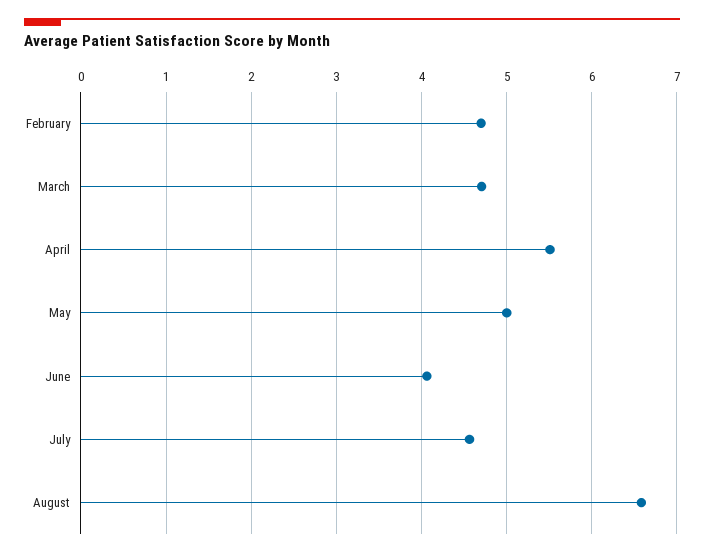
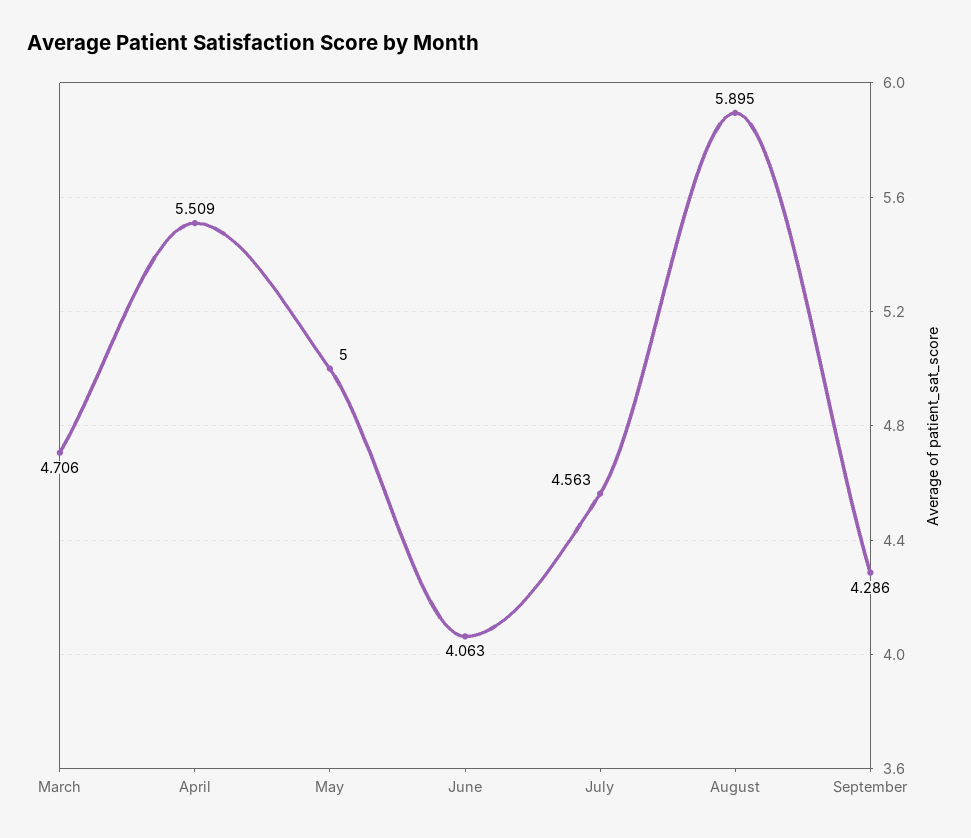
February: 4.7 -> none
August: 6.6 -> 5.895
September: none -> 4.286

